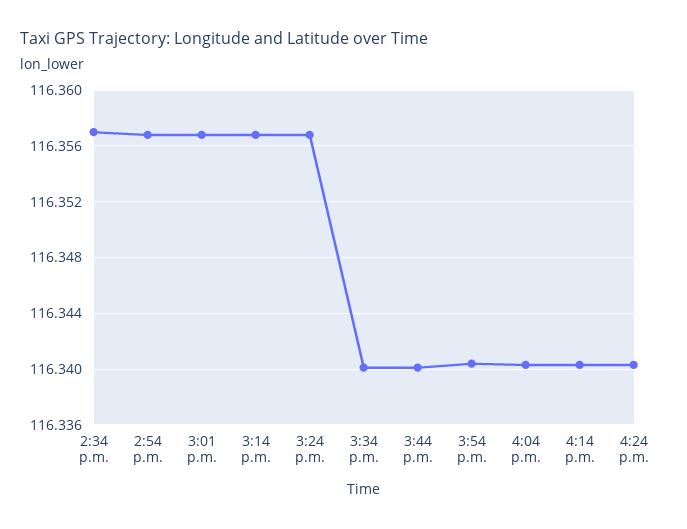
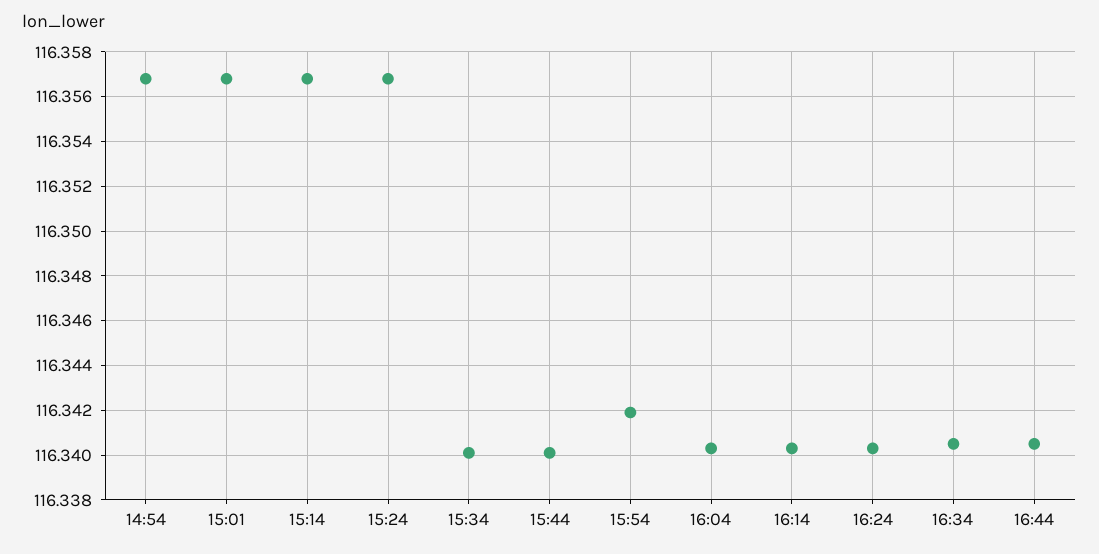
2:34 p.m.: 116.357 -> none
3:54 p.m.: 116.3405 -> 116.342
16:34: none -> 116.3405
16:44: none -> 116.3405

